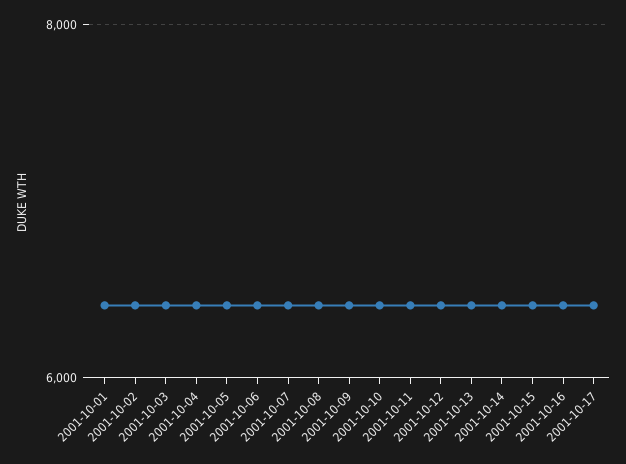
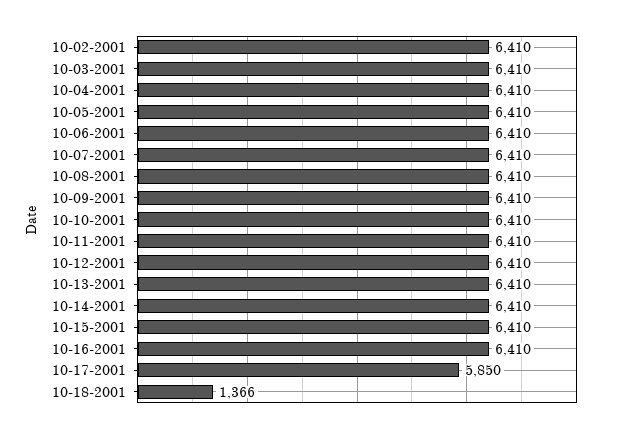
2001-10-01: 6400 -> none
2001-10-17: 6400 -> 5850
10-18-2001: none -> 1366

